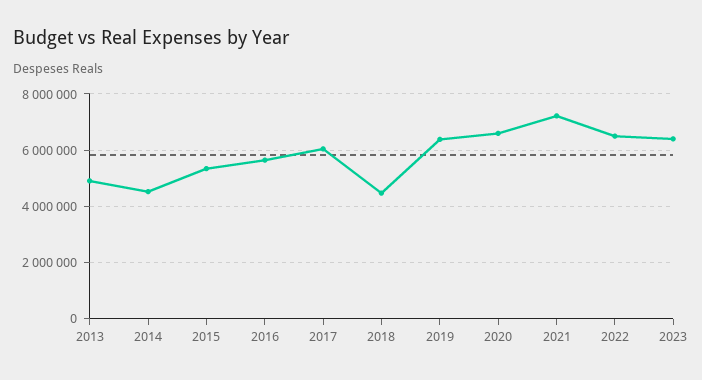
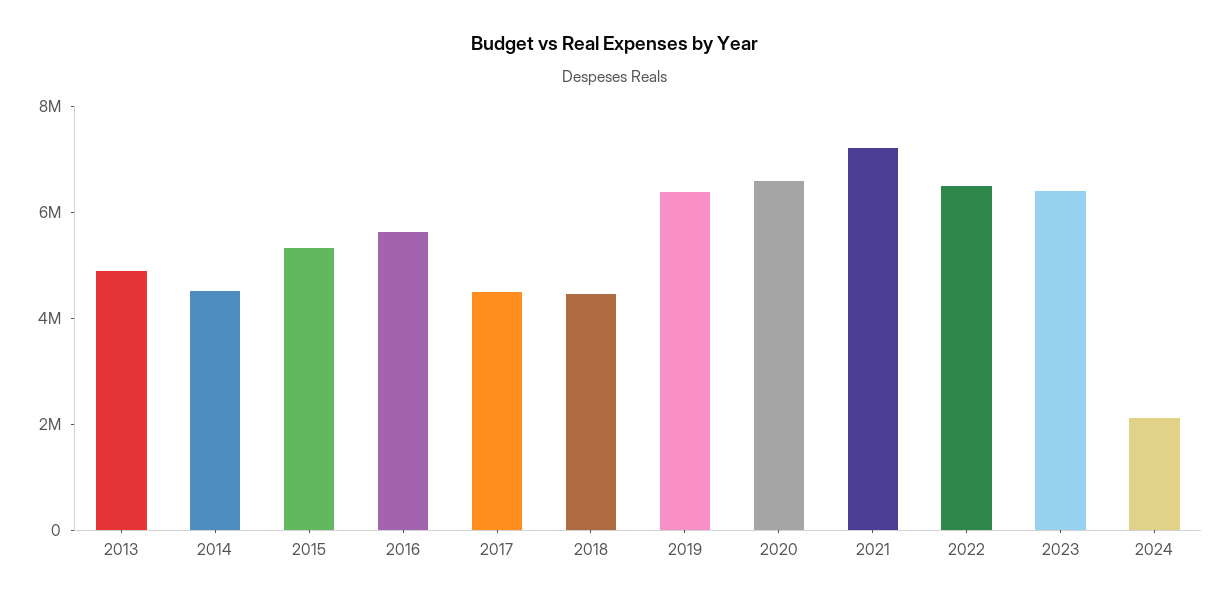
2017: 6000000 -> 4500000
2024: none -> 2000000

